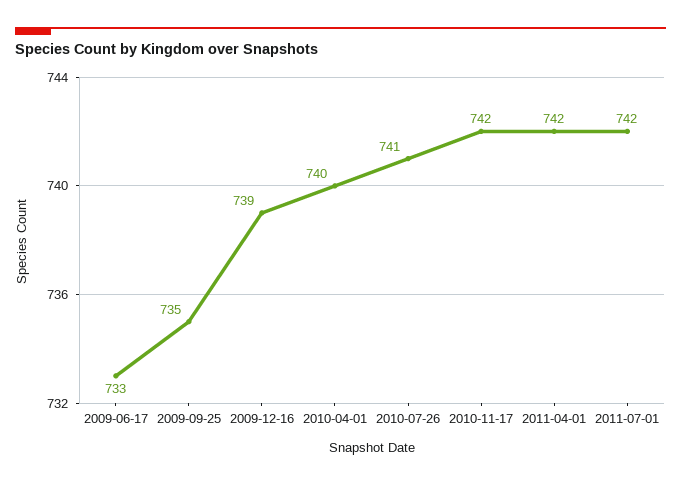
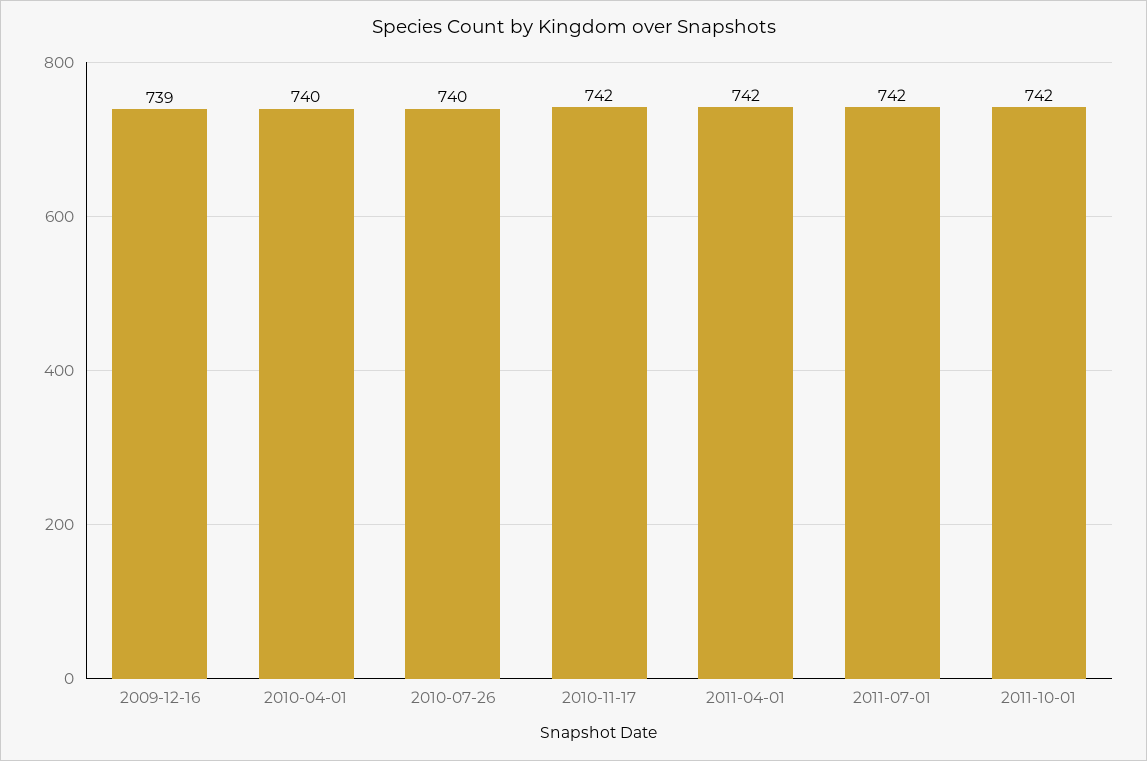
2009-06-17: 733 -> none
2009-09-25: 735 -> none
2010-07-26: 741 -> 740
2011-10-01: none -> 742

